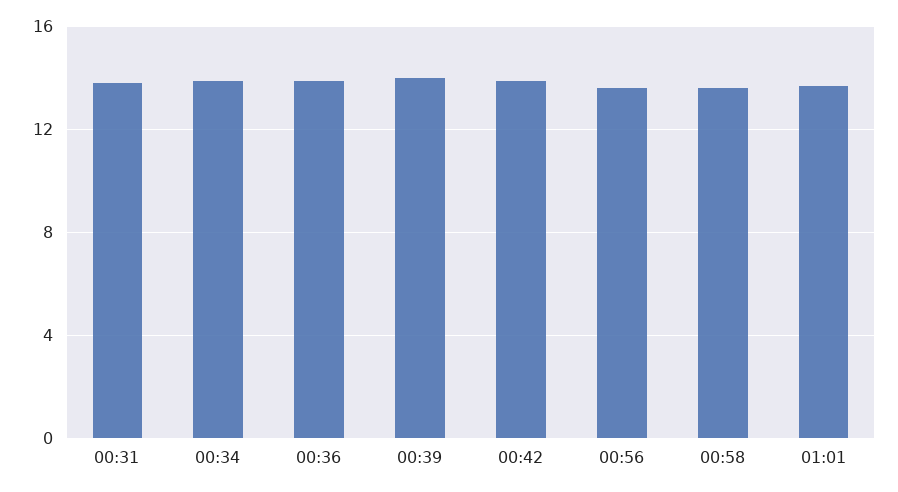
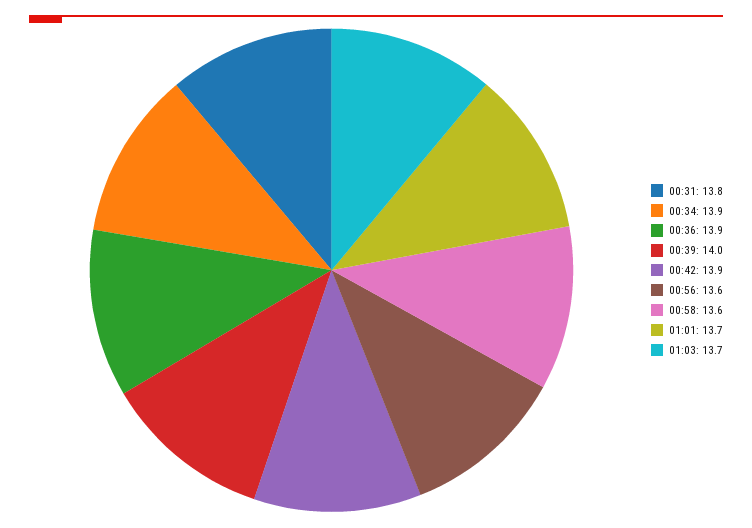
01:03: none -> 13.7

